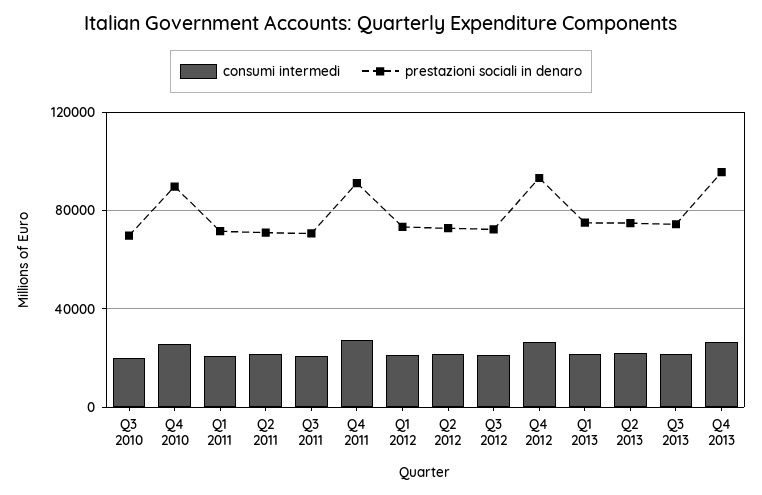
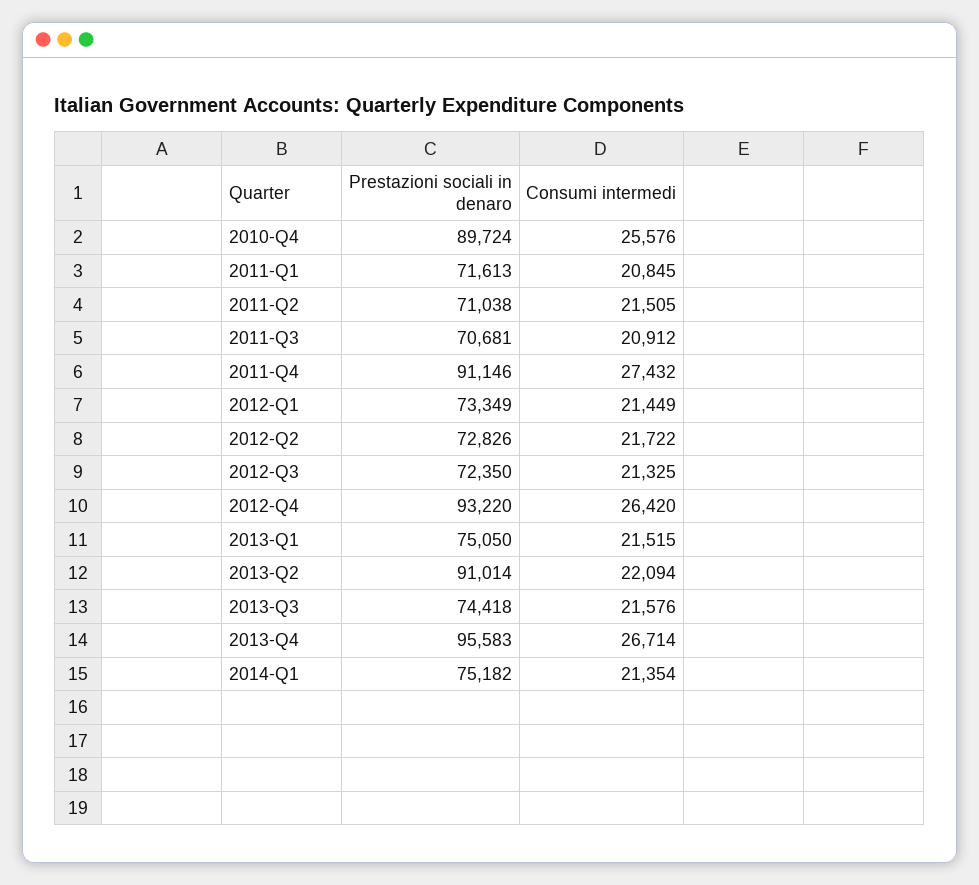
consumi intermedi, Q3 2010: 20000 -> none
prestazioni sociali in denaro, Q3 2010: 70000 -> none
prestazioni sociali in denaro, Q2 2013: 75000 -> 91014
prestazioni sociali in denaro, 2014-Q1: none -> 75182
consumi intermedi, 2014-Q1: none -> 21354

